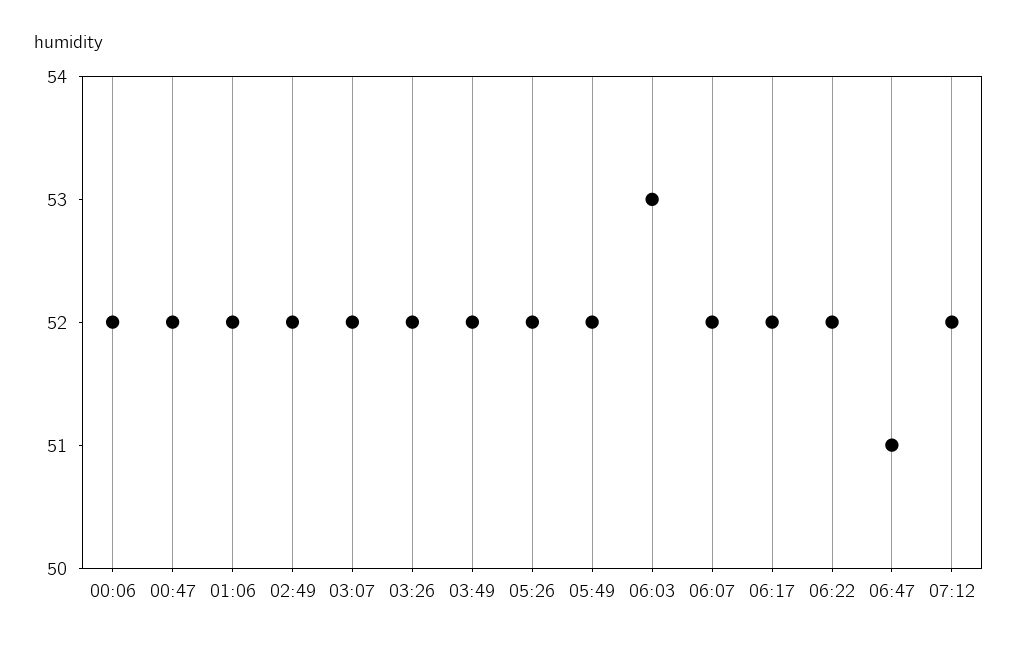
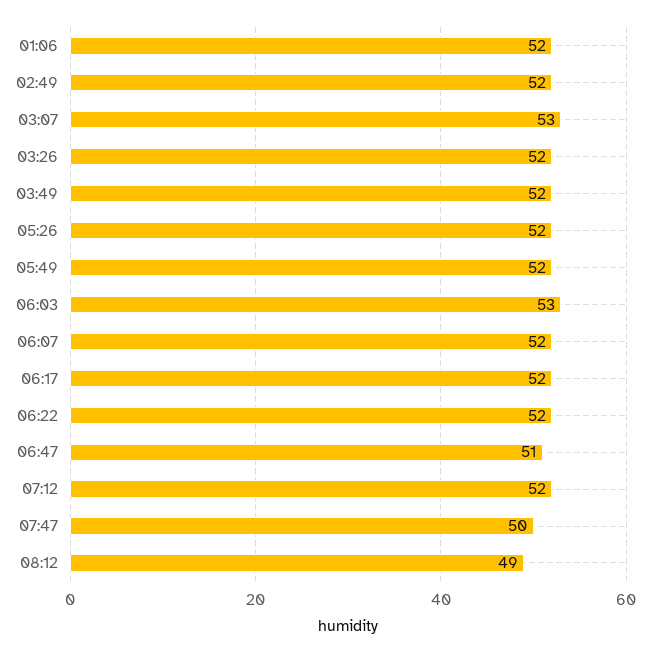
00:06: 52 -> none
00:47: 52 -> none
03:07: 52 -> 53
07:47: none -> 50
08:12: none -> 49

